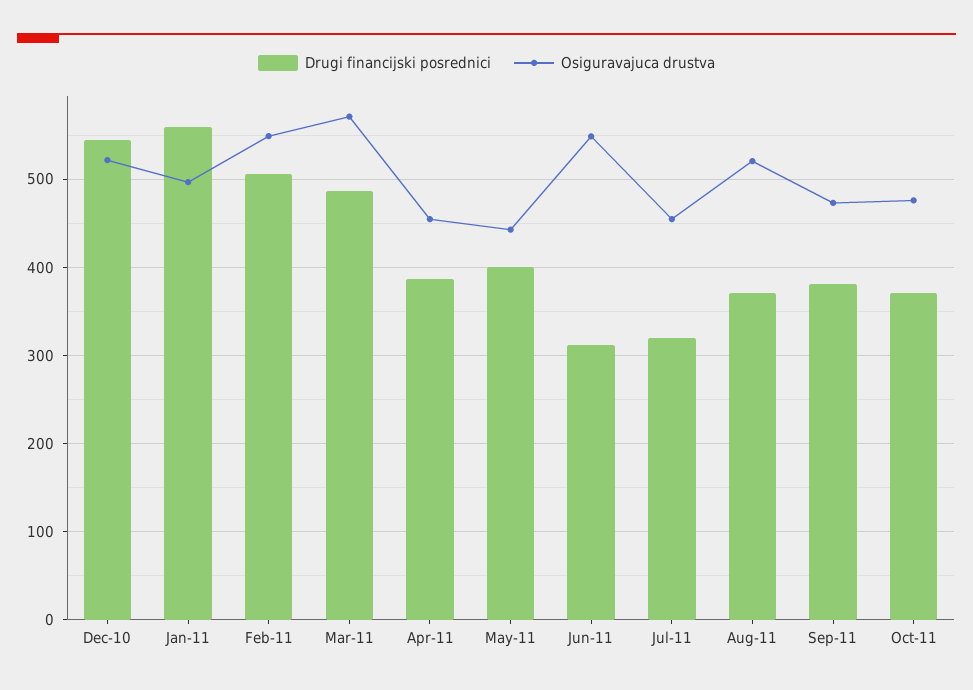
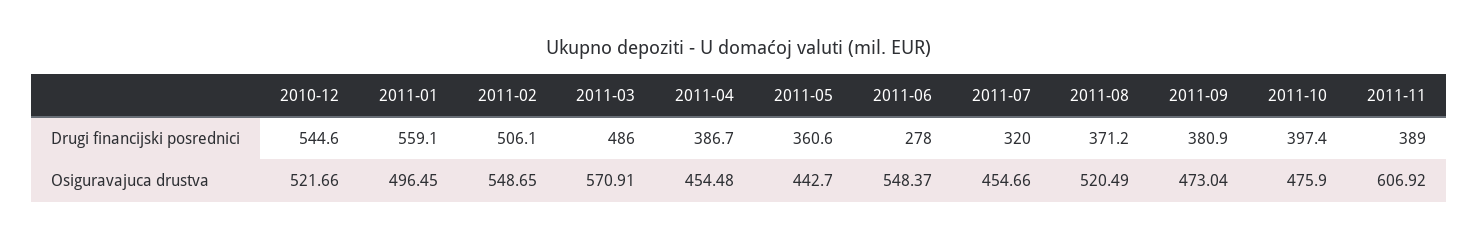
Drugi financijski posrednici, May-11: 400 -> 360.6
Drugi financijski posrednici, Jun-11: 310 -> 278
Drugi financijski posrednici, Oct-11: 370 -> 397.4
Drugi financijski posrednici, 2011-11: none -> 389
Osiguravajuca drustva, 2011-11: none -> 606.92

